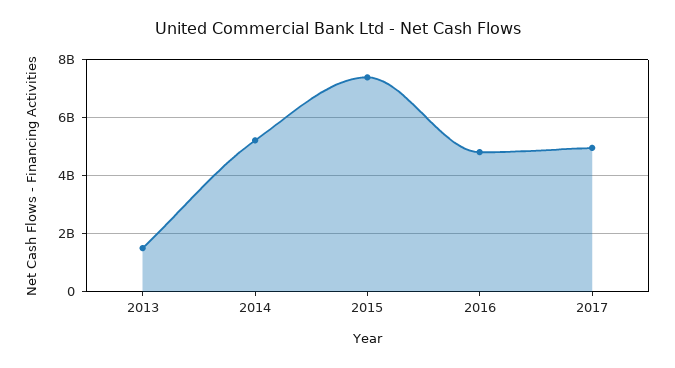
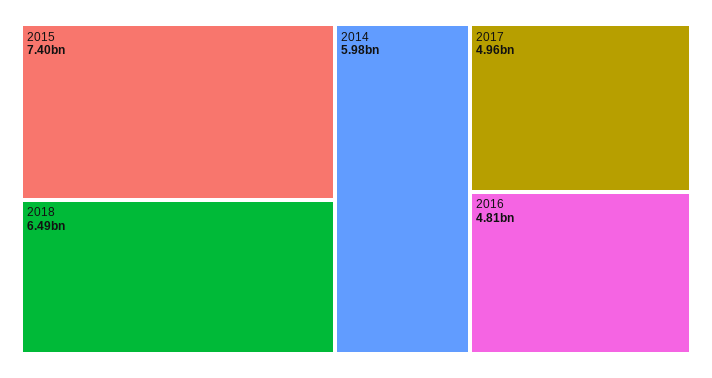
2013: 1500000000 -> none
2014: 5250000000 -> 5980000000
2018: none -> 6490000000

